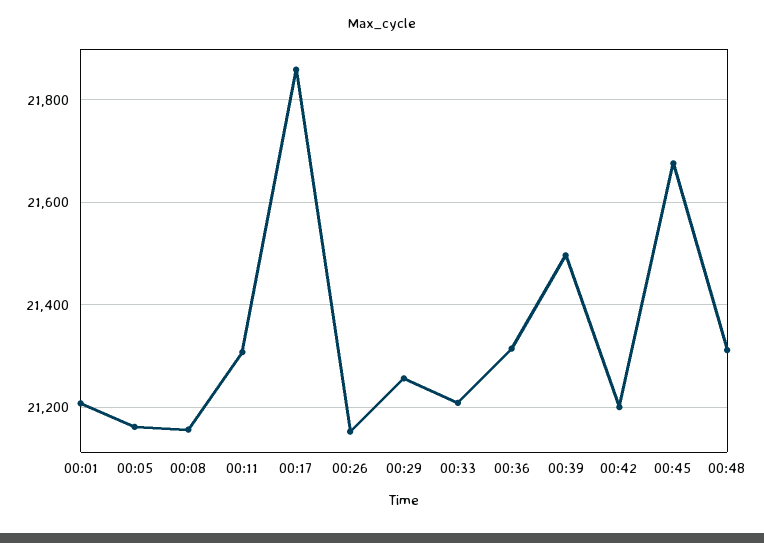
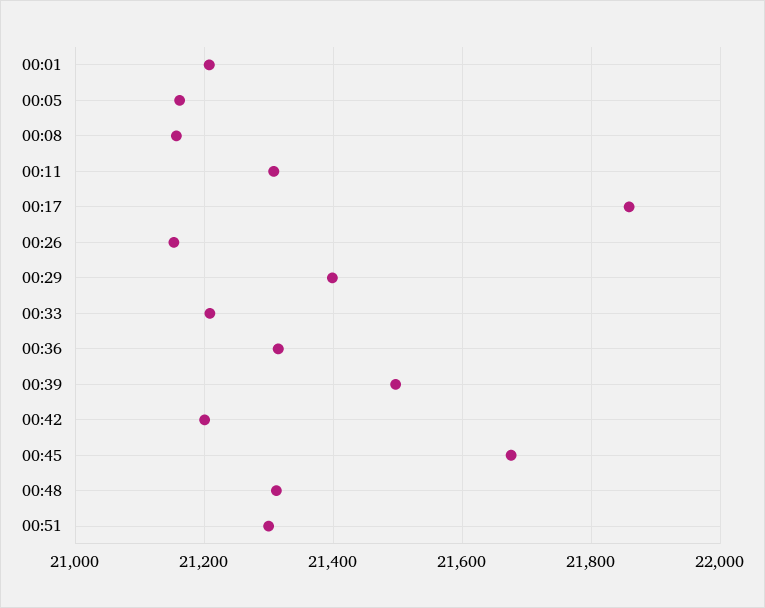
00:29: 21260 -> 21400
00:51: none -> 21300

